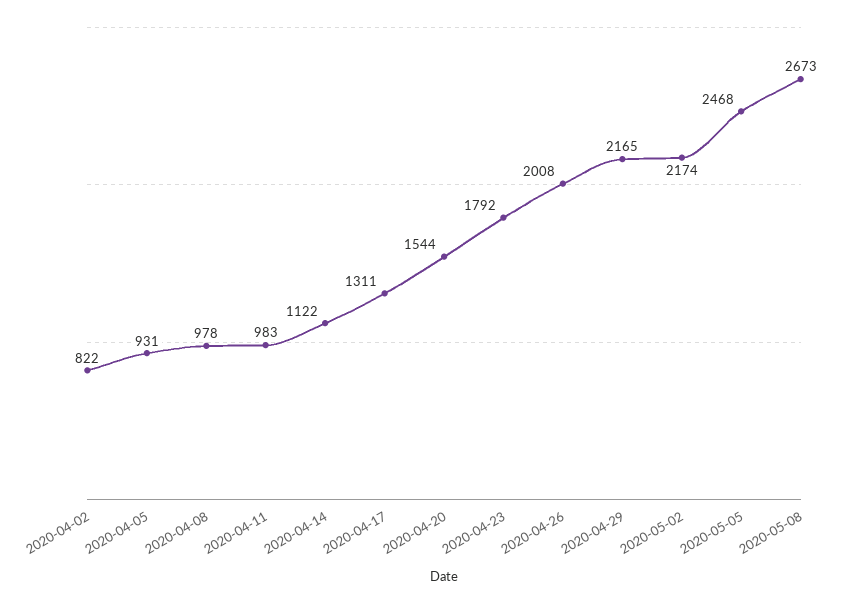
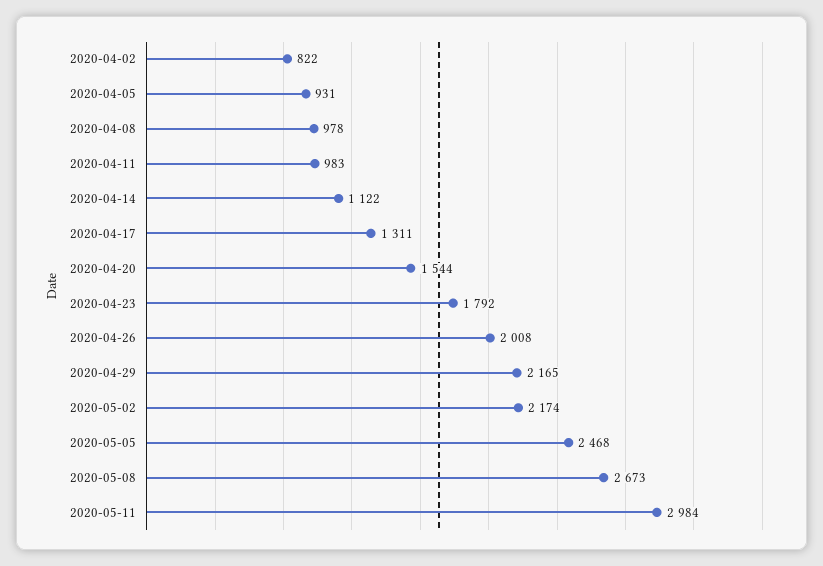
2020-05-11: none -> 2984

